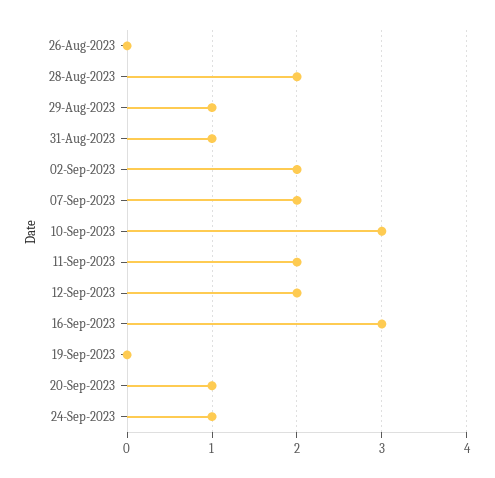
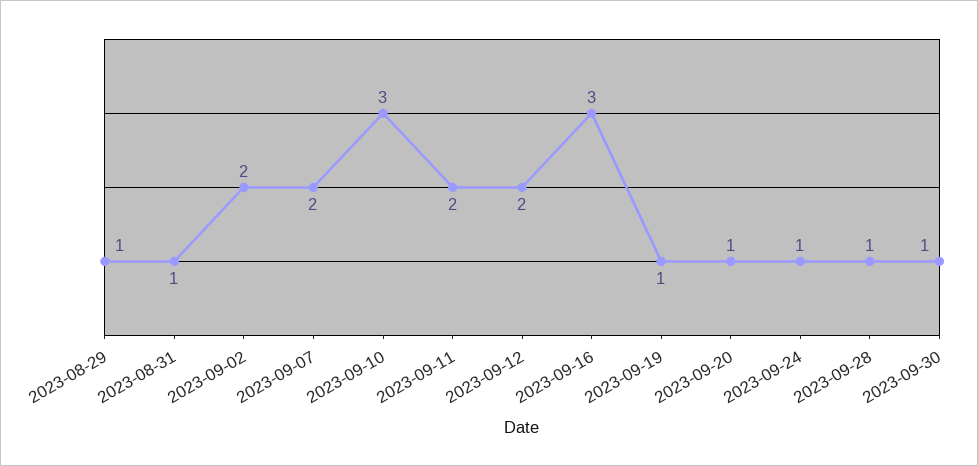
26-Aug-2023: 0 -> none
28-Aug-2023: 2 -> none
19-Sep-2023: 0 -> 1
2023-09-28: none -> 1
2023-09-30: none -> 1

